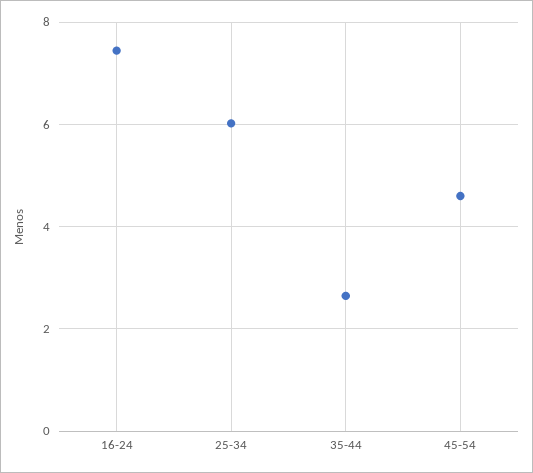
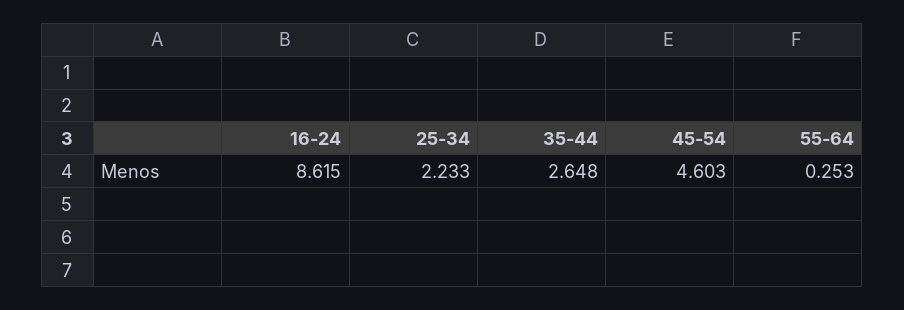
16-24: 7.4 -> 8.615
25-34: 6 -> 2.233
55-64: none -> 0.253

